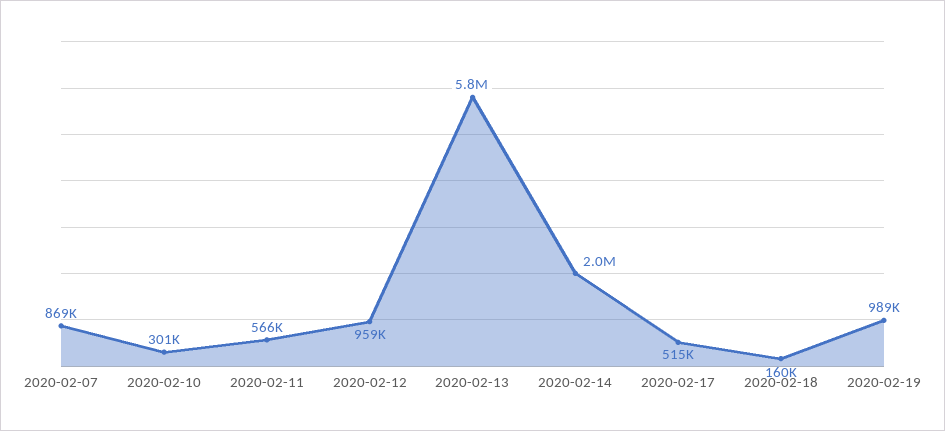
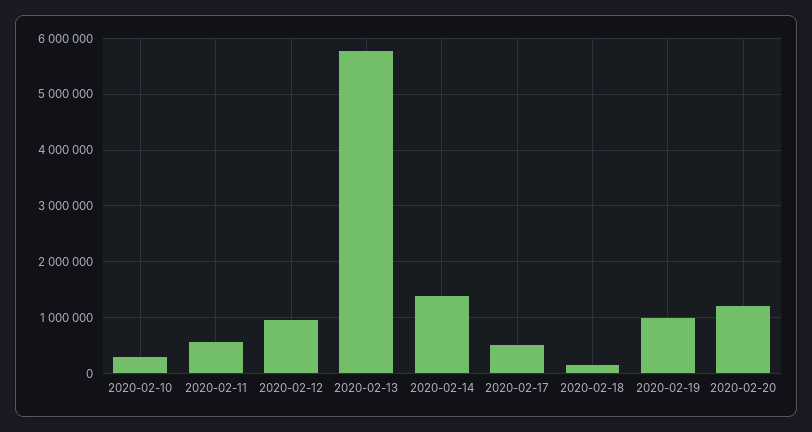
2020-02-07: 869000 -> none
2020-02-14: 2000000 -> 1400000
2020-02-20: none -> 1200000

